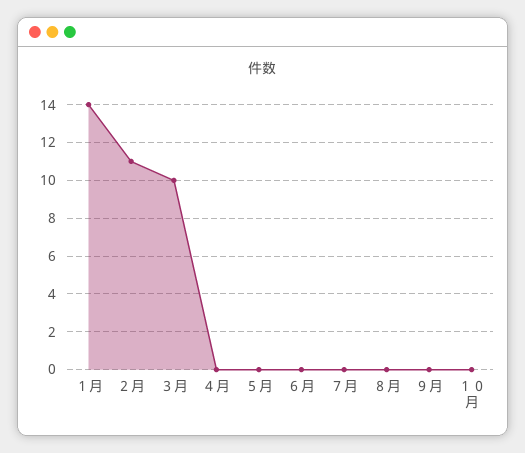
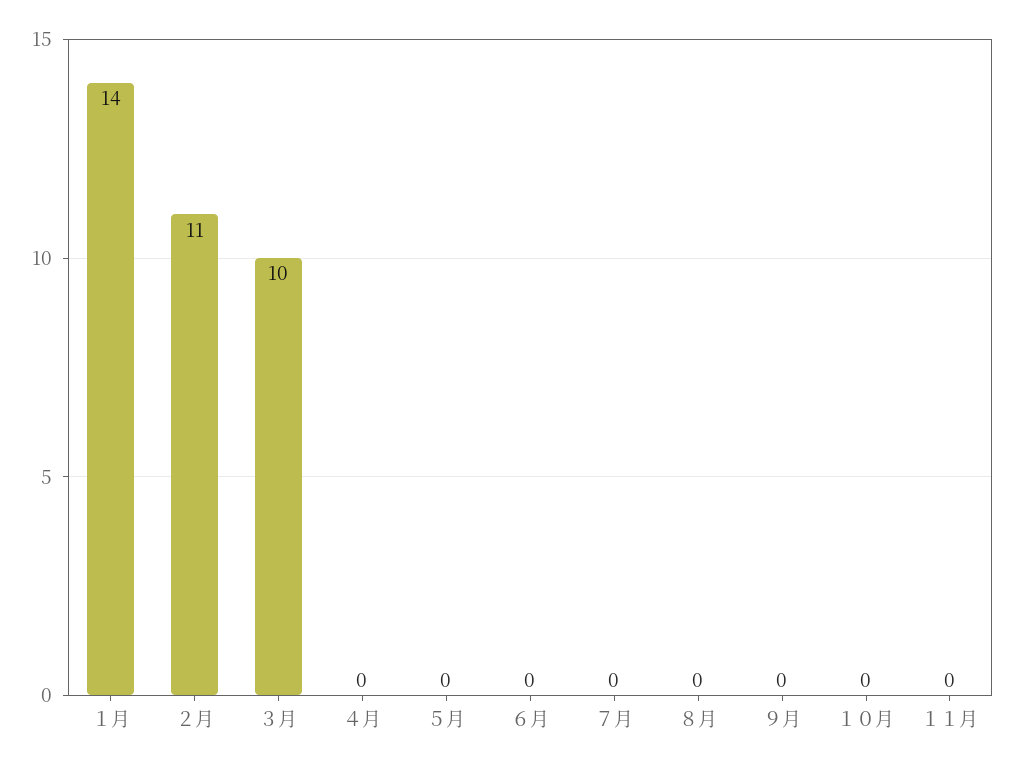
１１月: none -> 0

